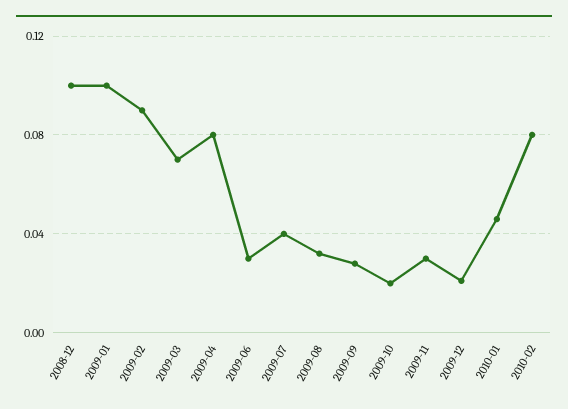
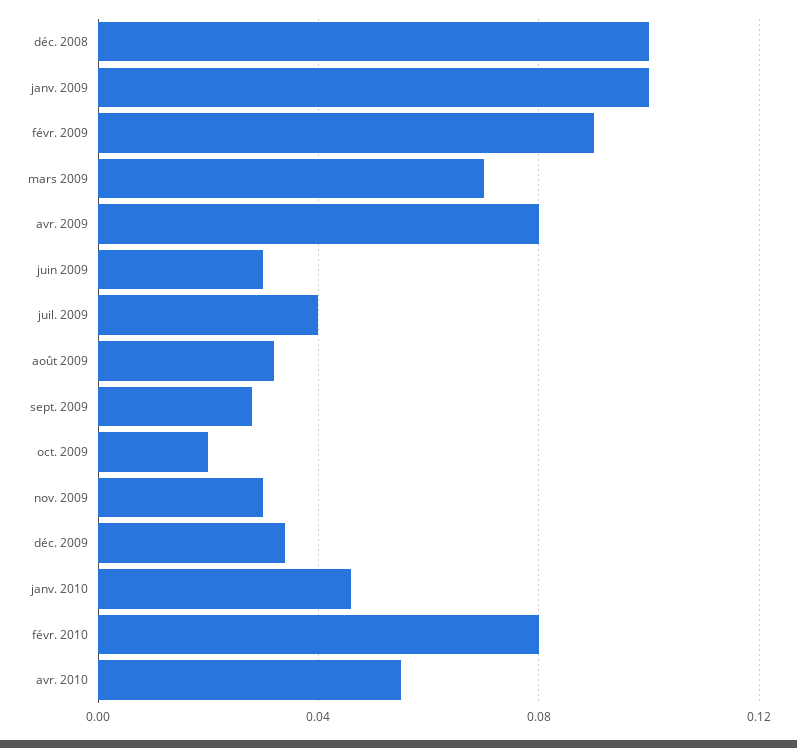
2009-12: 0.02 -> 0.035
avr. 2010: none -> 0.055

